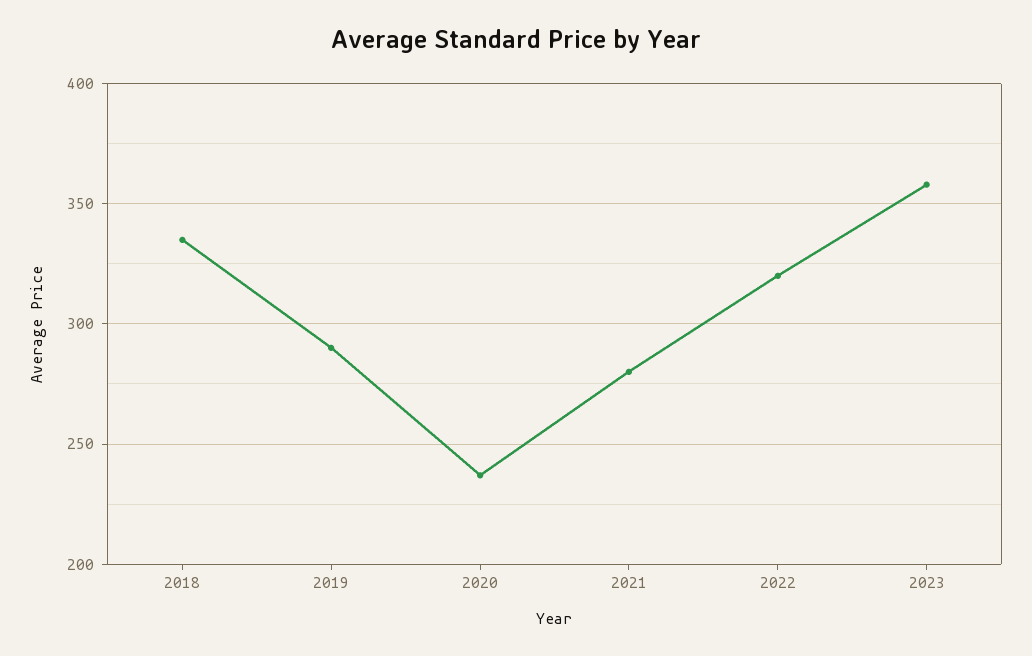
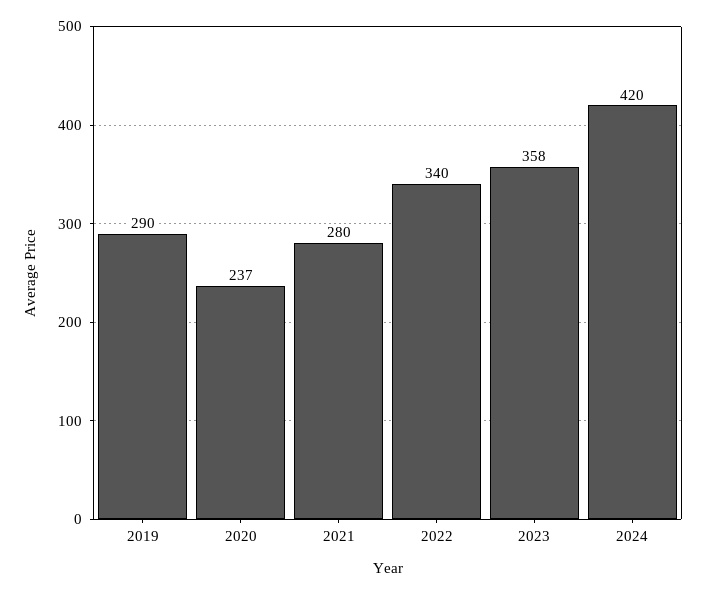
2018: 335 -> none
2022: 320 -> 340
2024: none -> 420

